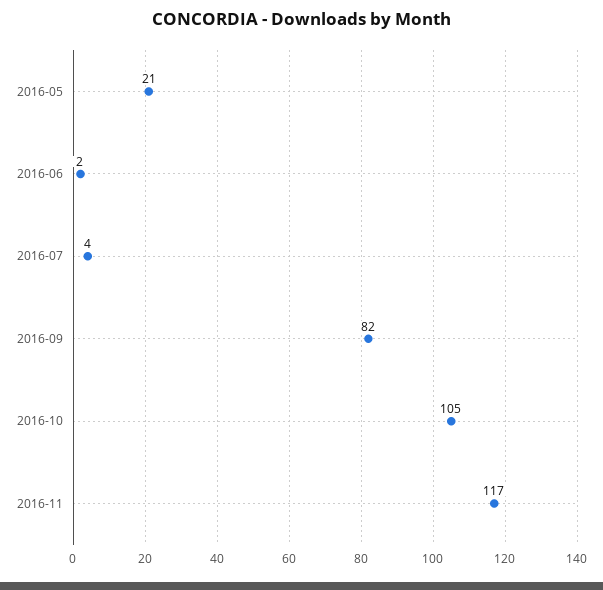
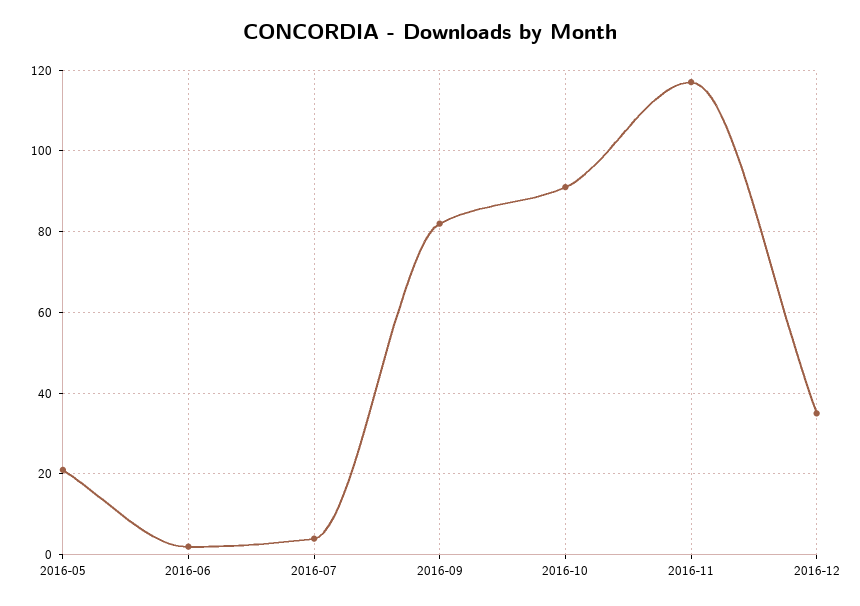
2016-10: 105 -> 90
2016-12: none -> 35

